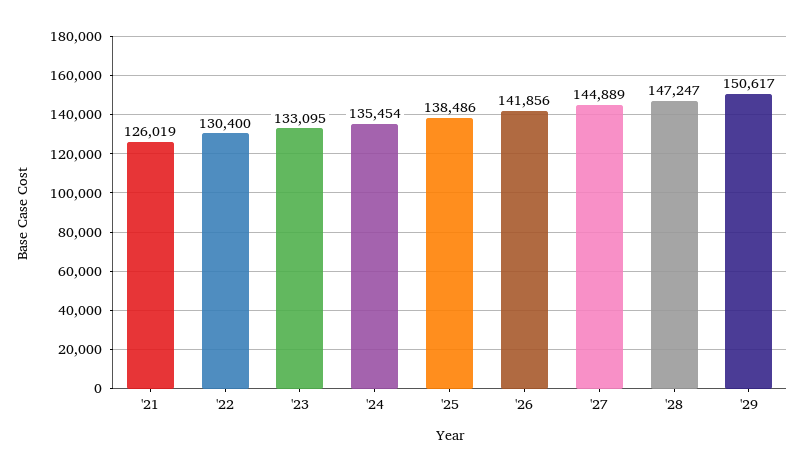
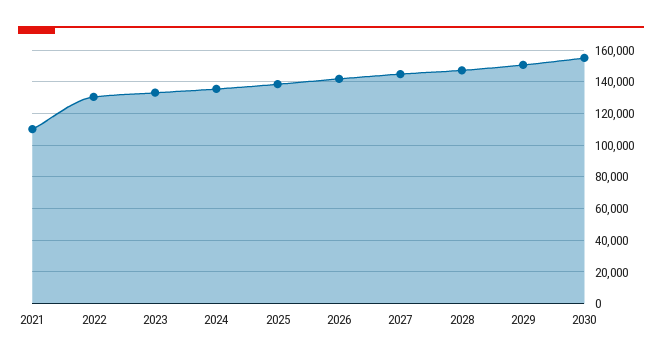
'21: 126019 -> 110000
2030: none -> 155000

